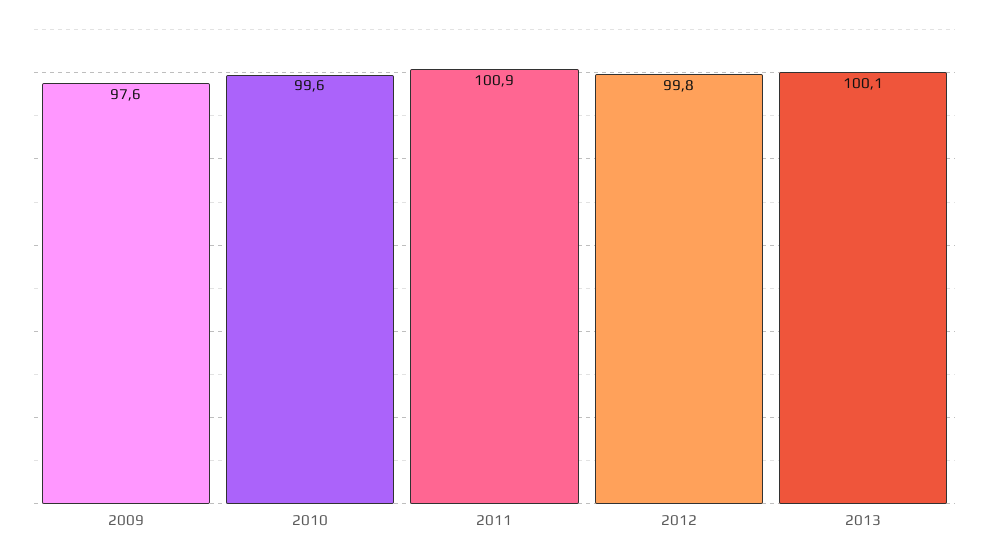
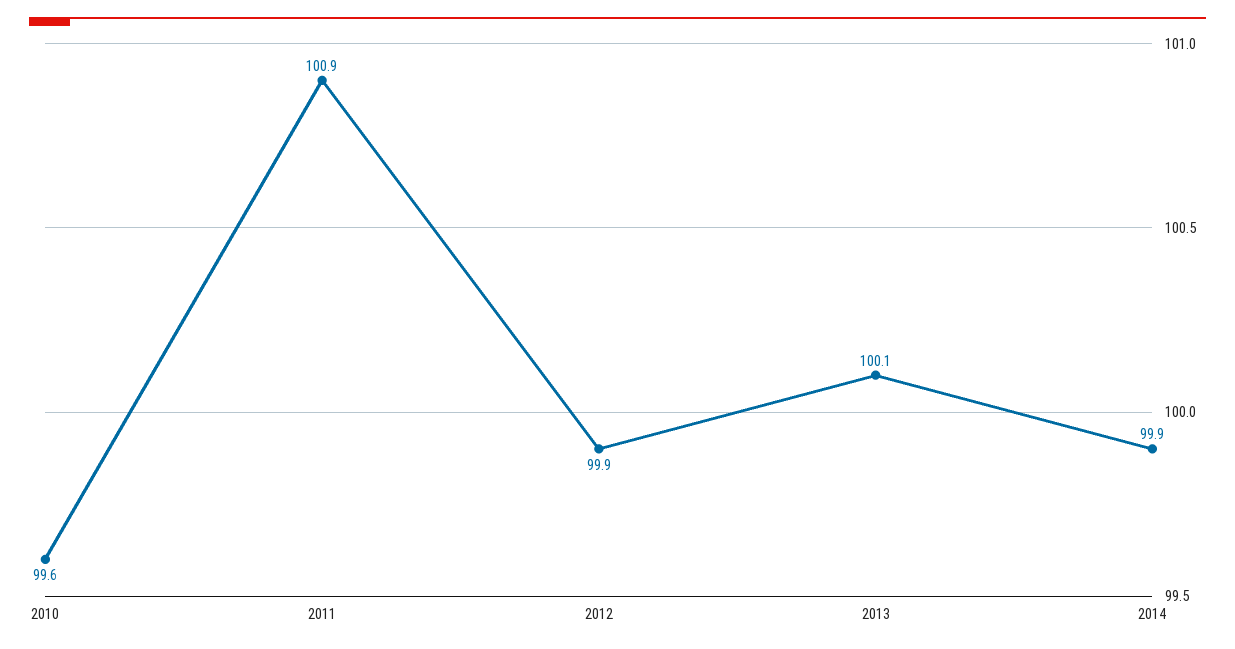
2009: 97.6 -> none
2012: 99.8 -> 99.9
2014: none -> 99.9

